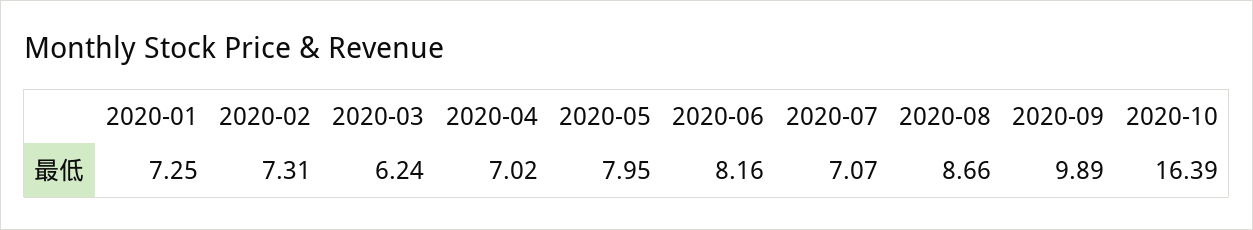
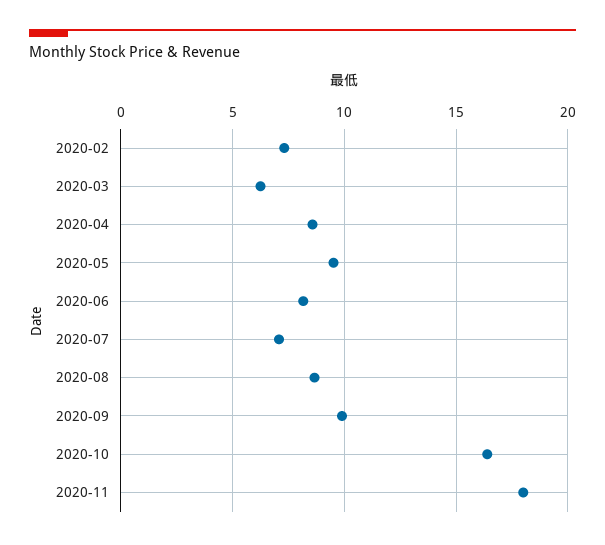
2020-01: 7.25 -> none
2020-04: 7.02 -> 8.5
2020-05: 7.95 -> 9.5
2020-11: none -> 18

